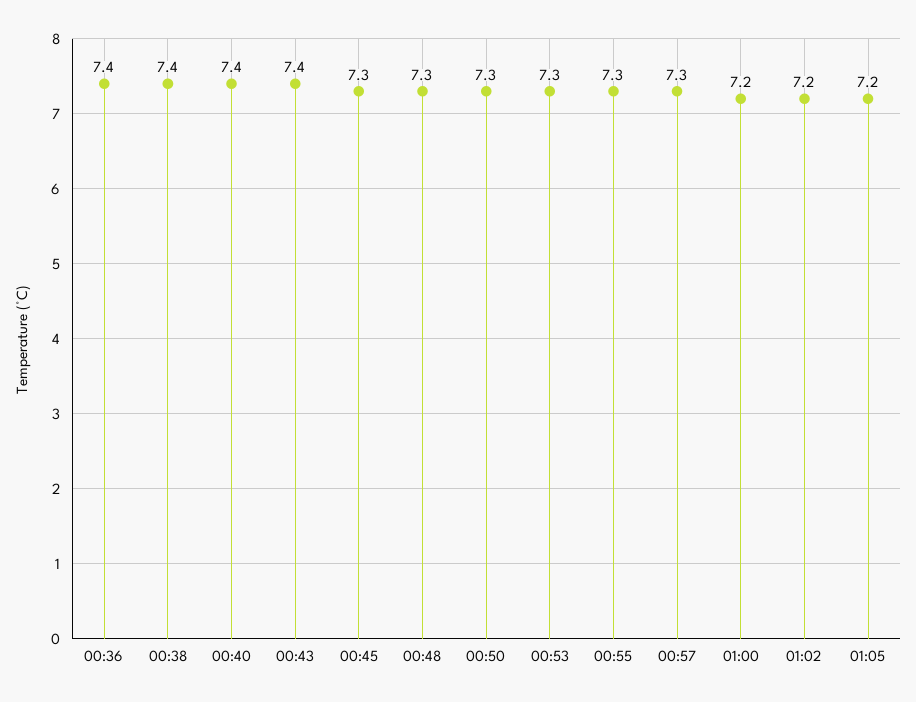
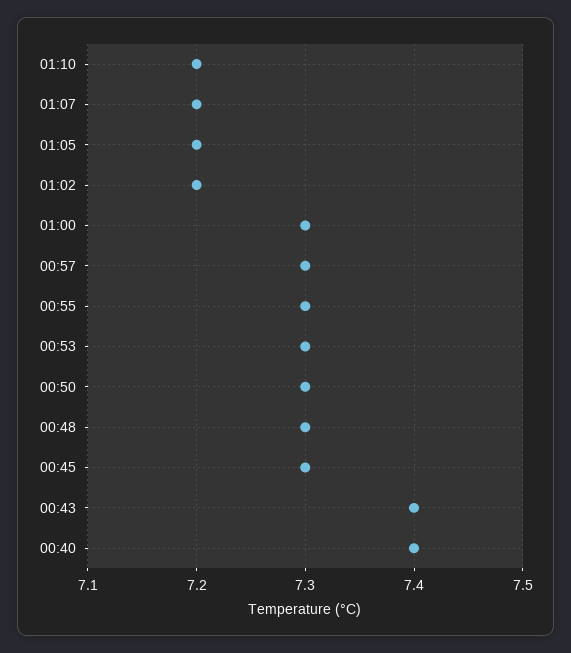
00:36: 7.4 -> none
00:38: 7.4 -> none
01:00: 7.2 -> 7.3
01:10: none -> 7.2
01:07: none -> 7.2

